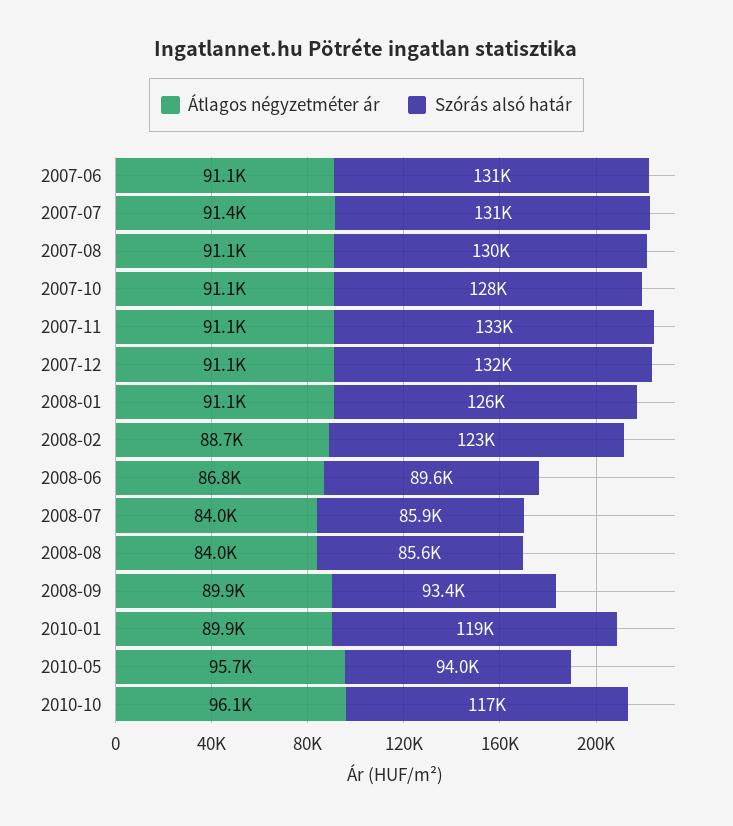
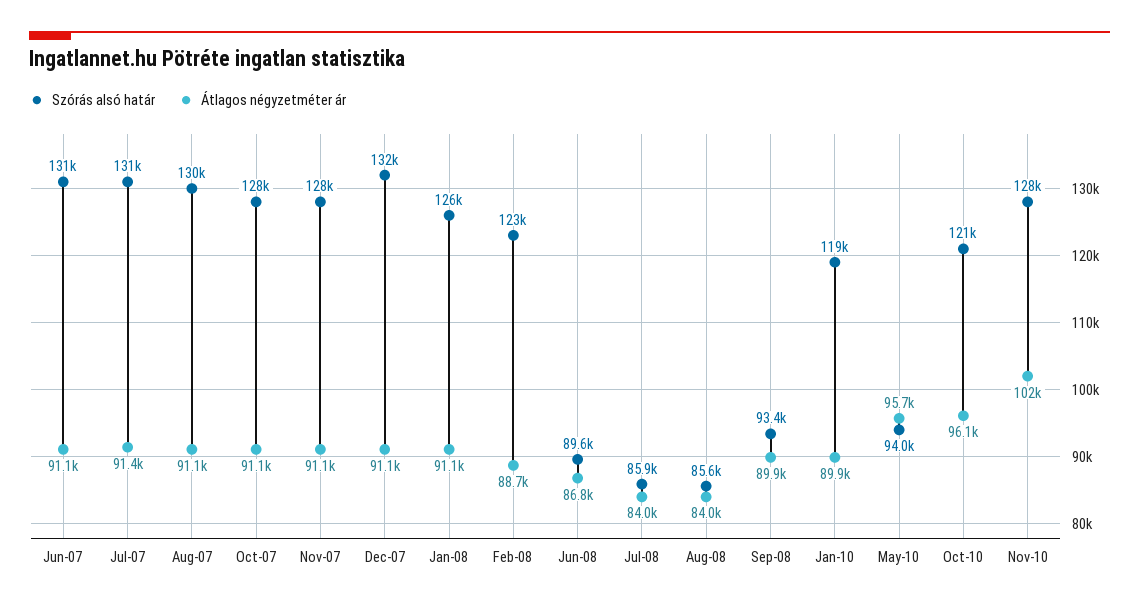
Szórás alsó határ, 2007-11: 133000 -> 128000
Szórás alsó határ, 2010-10: 117000 -> 121000
Szórás alsó határ, Nov-10: none -> 128000
Átlagos négyzetméter ár, Nov-10: none -> 102000

